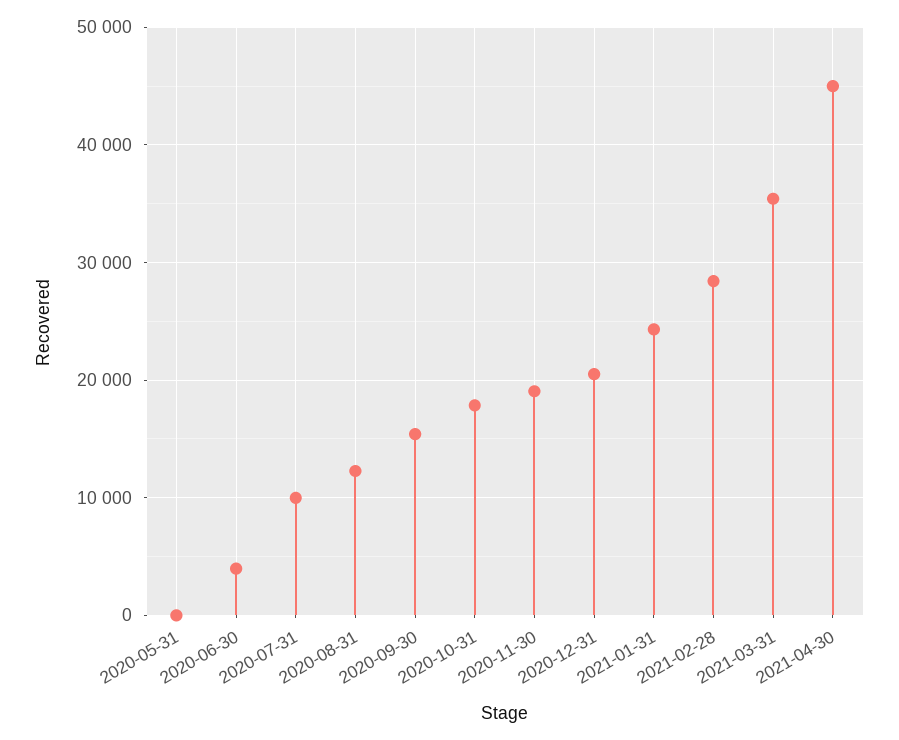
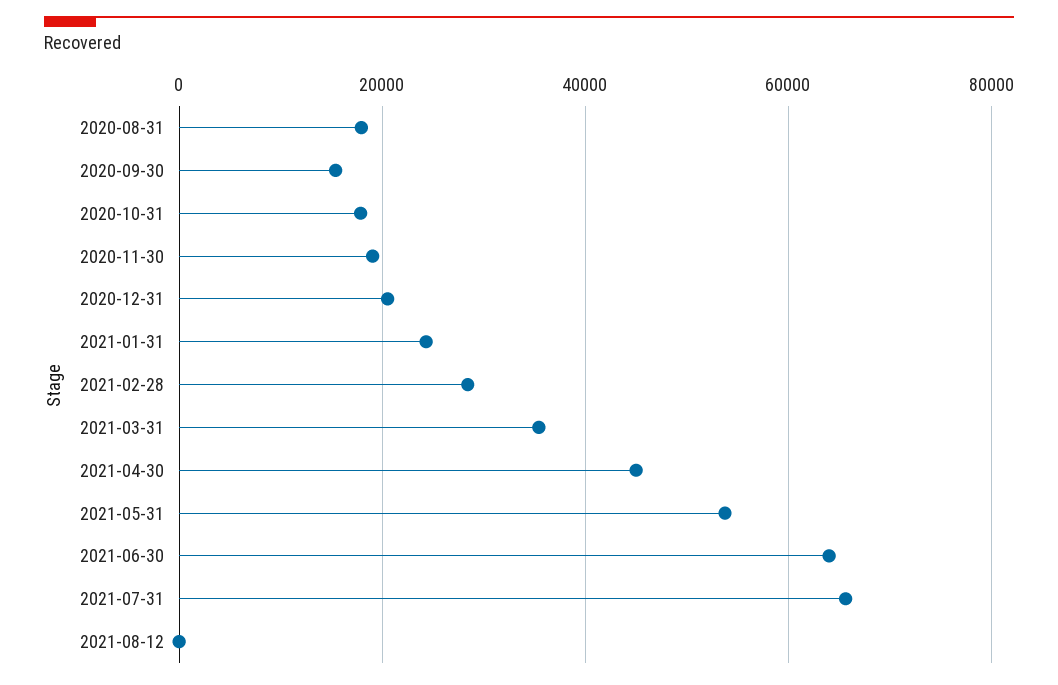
2020-05-31: 0 -> none
2020-06-30: 4000 -> none
2020-07-31: 10000 -> none
2020-08-31: 12000 -> 18000
2021-05-31: none -> 54000
2021-06-30: none -> 64000
2021-07-31: none -> 66000
2021-08-12: none -> 0

